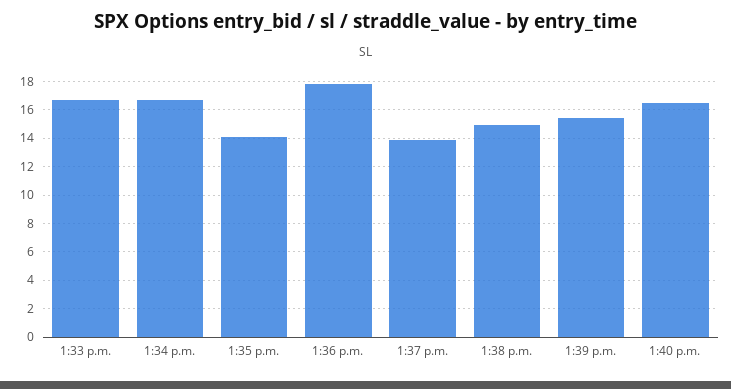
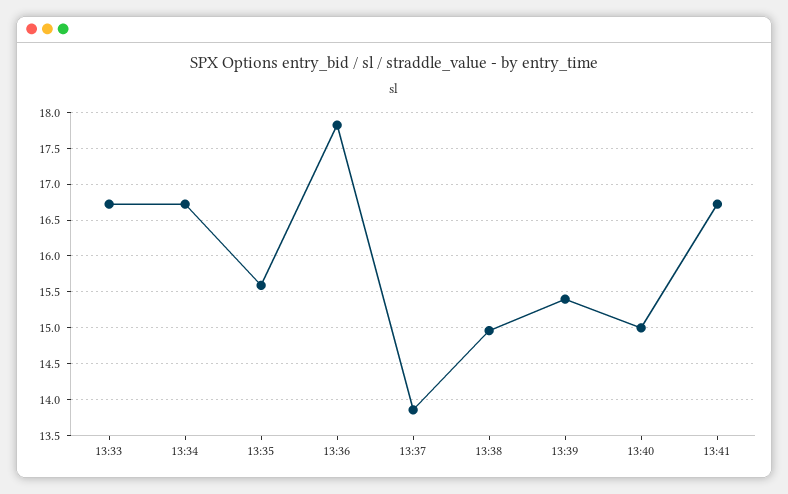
1:35 p.m.: 14 -> 15.6
1:40 p.m.: 16.5 -> 15
13:41: none -> 16.7

